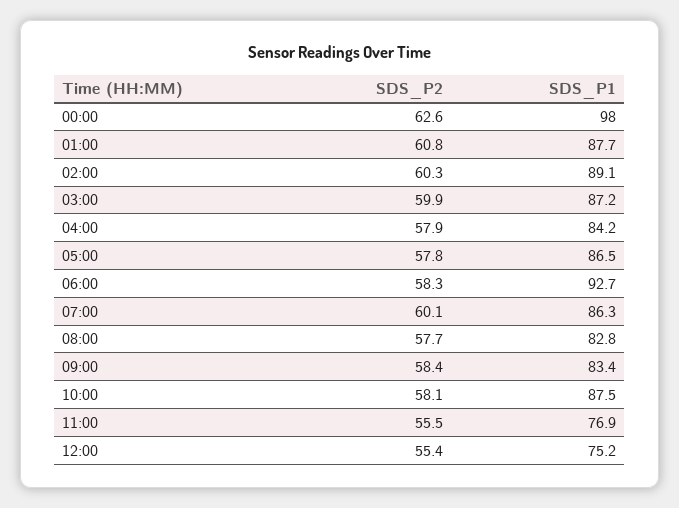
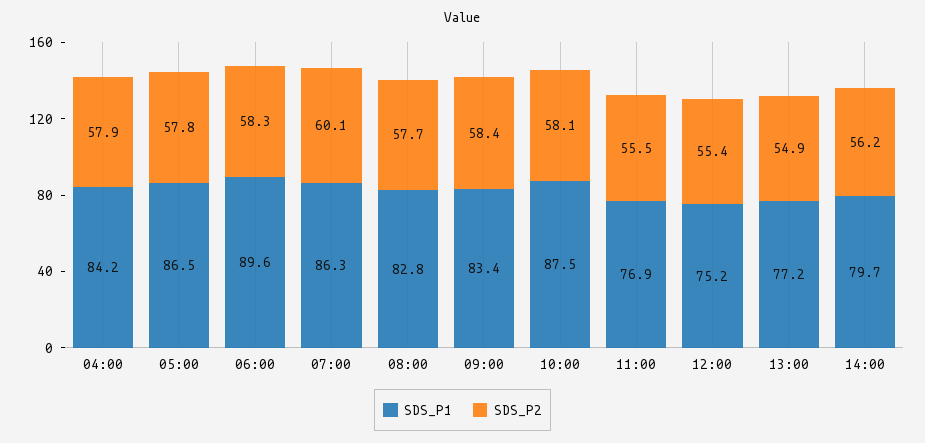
SDS_P2, 00:00: 62.6 -> none
SDS_P1, 00:00: 98 -> none
SDS_P2, 01:00: 60.8 -> none
SDS_P1, 01:00: 87.7 -> none
SDS_P2, 02:00: 60.3 -> none
SDS_P1, 02:00: 89.1 -> none
SDS_P2, 03:00: 59.9 -> none
SDS_P1, 03:00: 87.2 -> none
SDS_P1, 06:00: 92.7 -> 89.6
SDS_P1, 13:00: none -> 77.2
SDS_P2, 13:00: none -> 54.9
SDS_P1, 14:00: none -> 79.7
SDS_P2, 14:00: none -> 56.2

